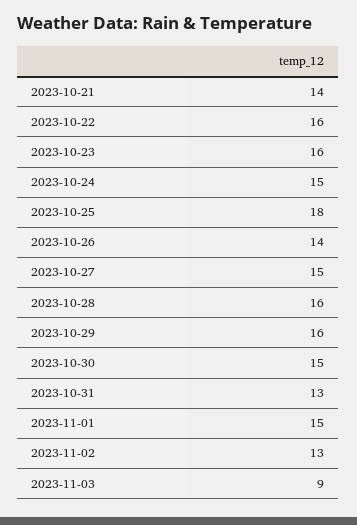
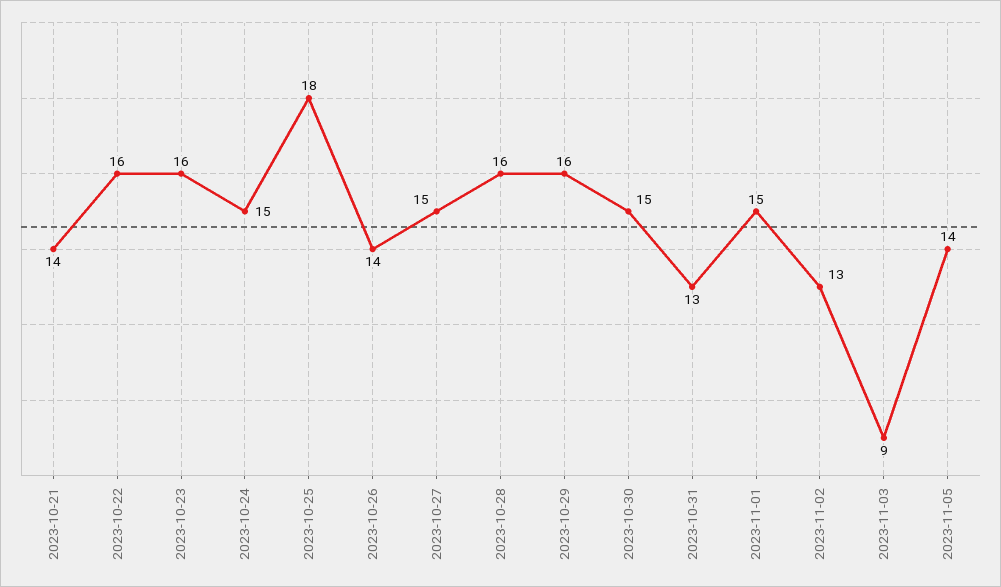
2023-11-05: none -> 14

